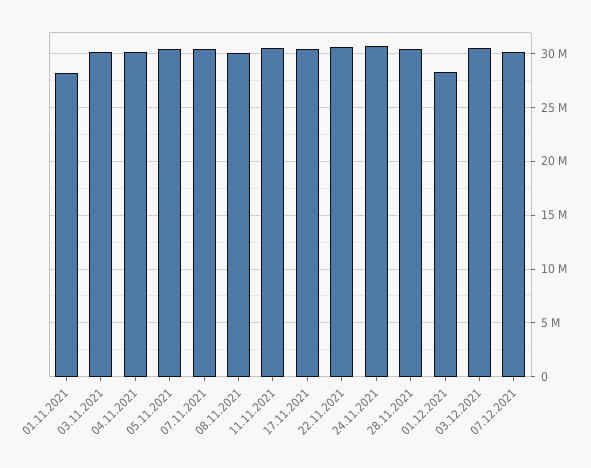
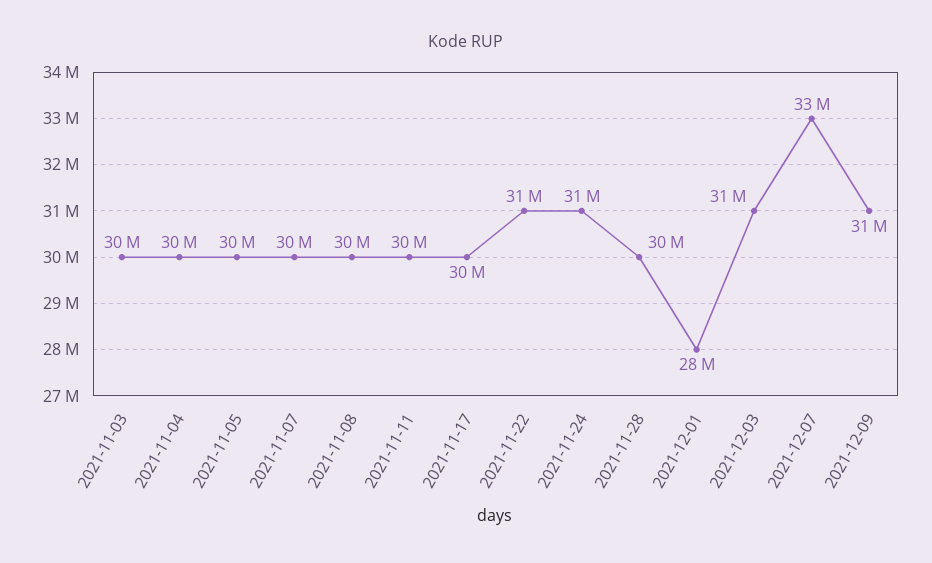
01.11.2021: 28000000 -> none
07.12.2021: 30000000 -> 33000000
2021-12-09: none -> 31000000

